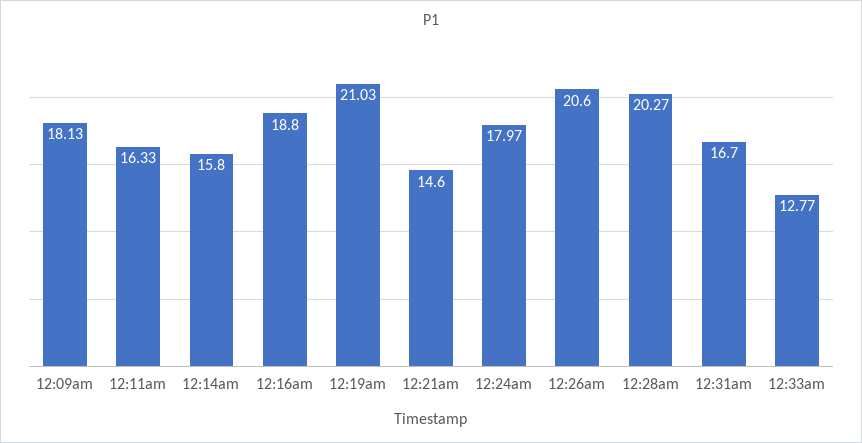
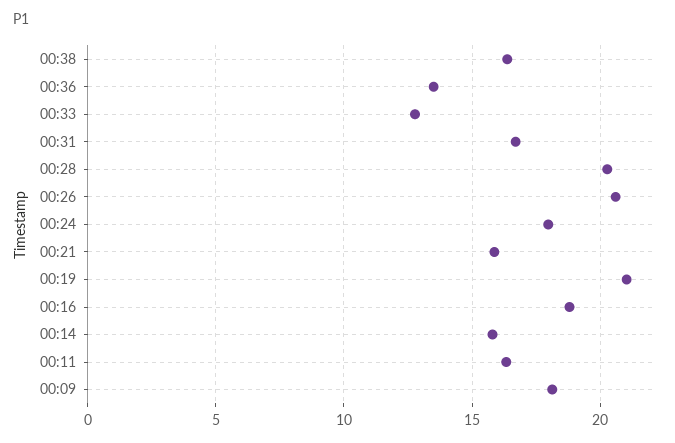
12:21am: 14.6 -> 16
00:38: none -> 16.5
00:36: none -> 13.5

